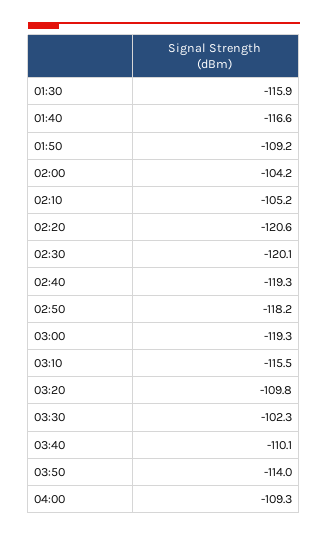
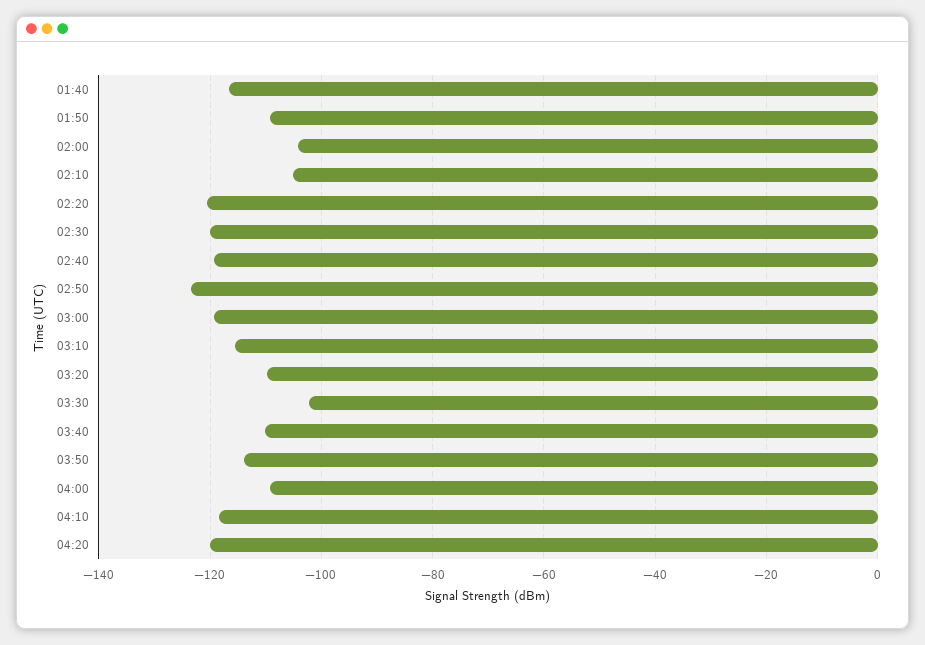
01:30: -115.9 -> none
02:50: -118.2 -> -124
04:10: none -> -118
04:20: none -> -120

